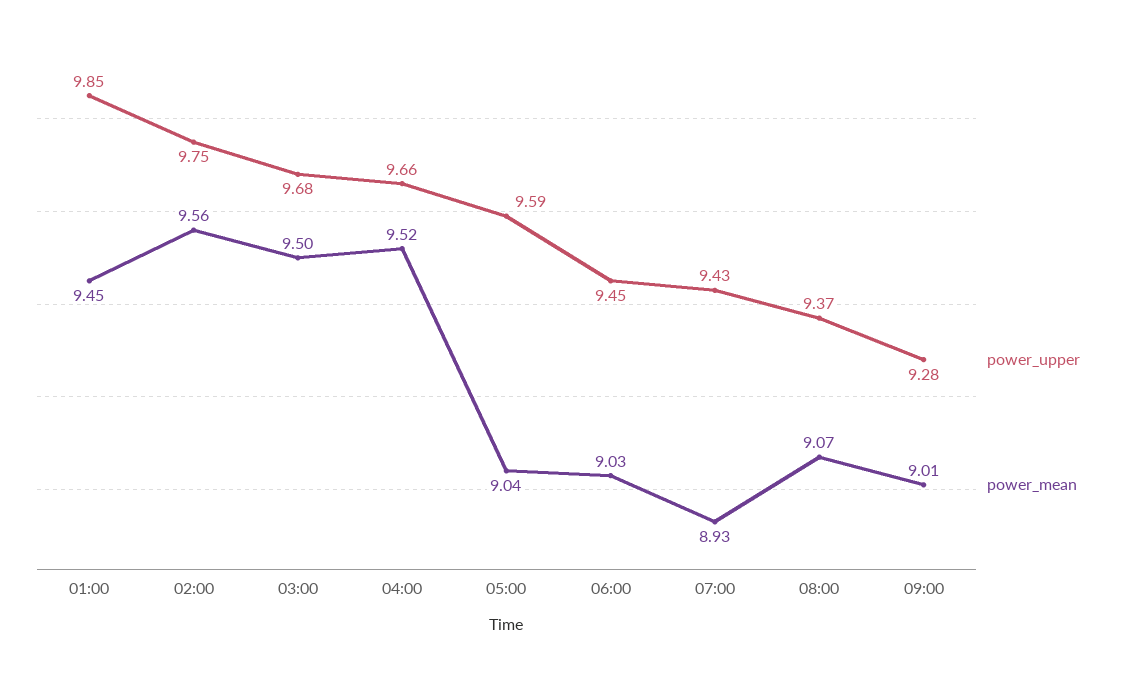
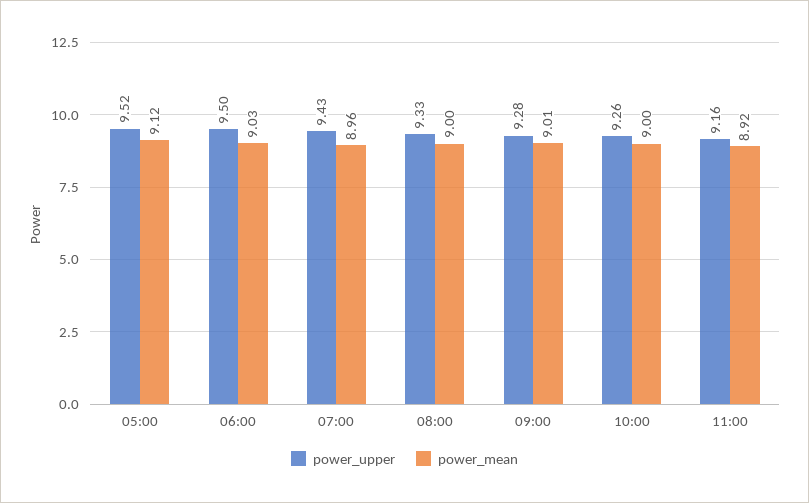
power_upper, 01:00: 9.85 -> none
power_mean, 01:00: 9.45 -> none
power_upper, 02:00: 9.75 -> none
power_mean, 02:00: 9.56 -> none
power_upper, 03:00: 9.68 -> none
power_mean, 03:00: 9.5 -> none
power_upper, 04:00: 9.66 -> none
power_mean, 04:00: 9.52 -> none
power_upper, 05:00: 9.59 -> 9.52
power_mean, 05:00: 9.04 -> 9.12
power_upper, 06:00: 9.45 -> 9.5
power_mean, 07:00: 8.93 -> 8.96
power_upper, 08:00: 9.37 -> 9.33
power_mean, 08:00: 9.07 -> 9
power_upper, 10:00: none -> 9.26
power_mean, 10:00: none -> 9
power_upper, 11:00: none -> 9.16
power_mean, 11:00: none -> 8.92

